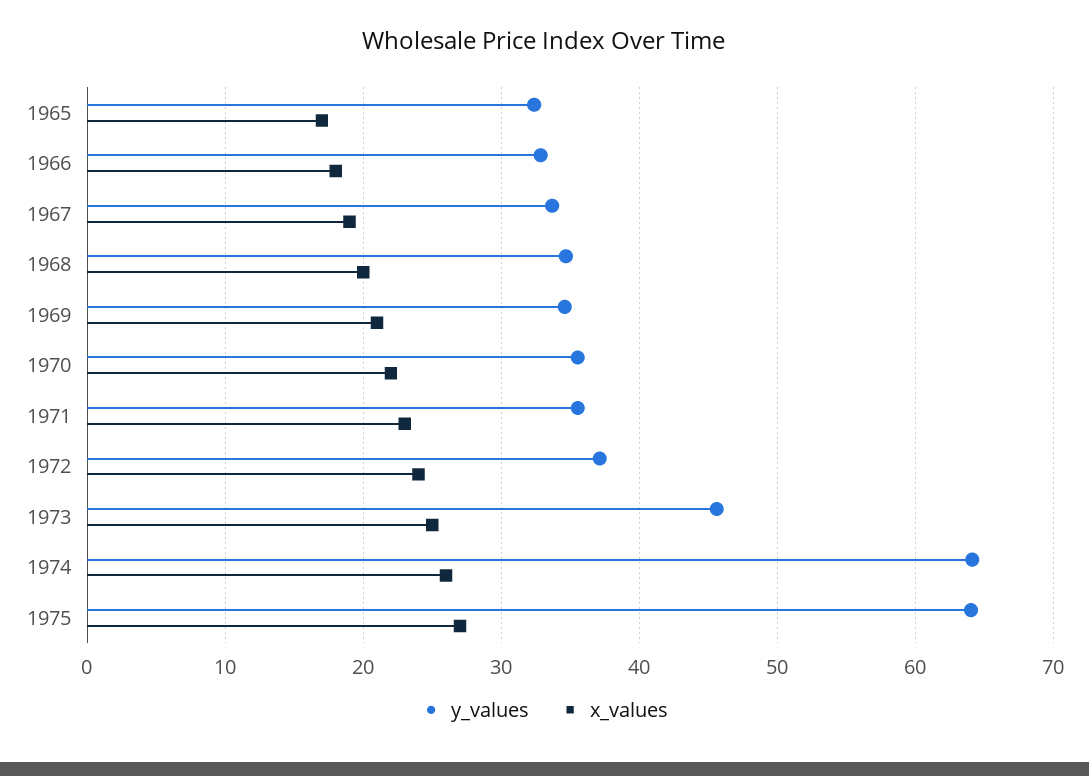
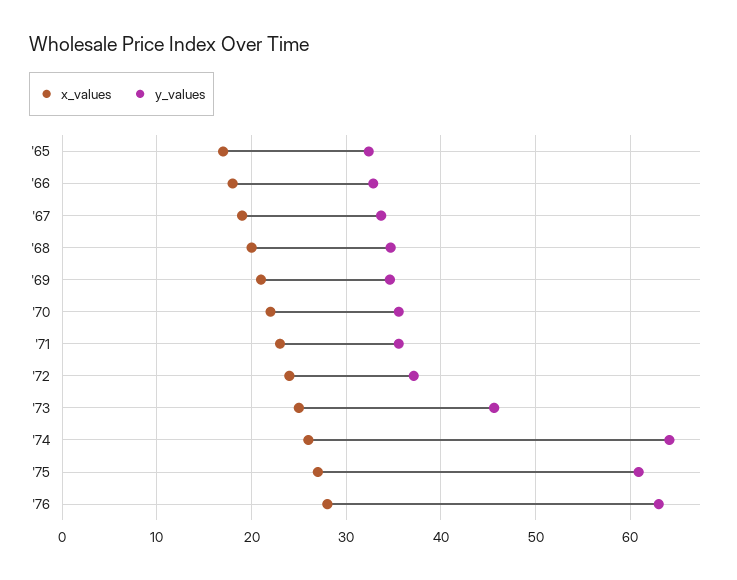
y_values, 1975: 64 -> 61
x_values, '76: none -> 28
y_values, '76: none -> 63

